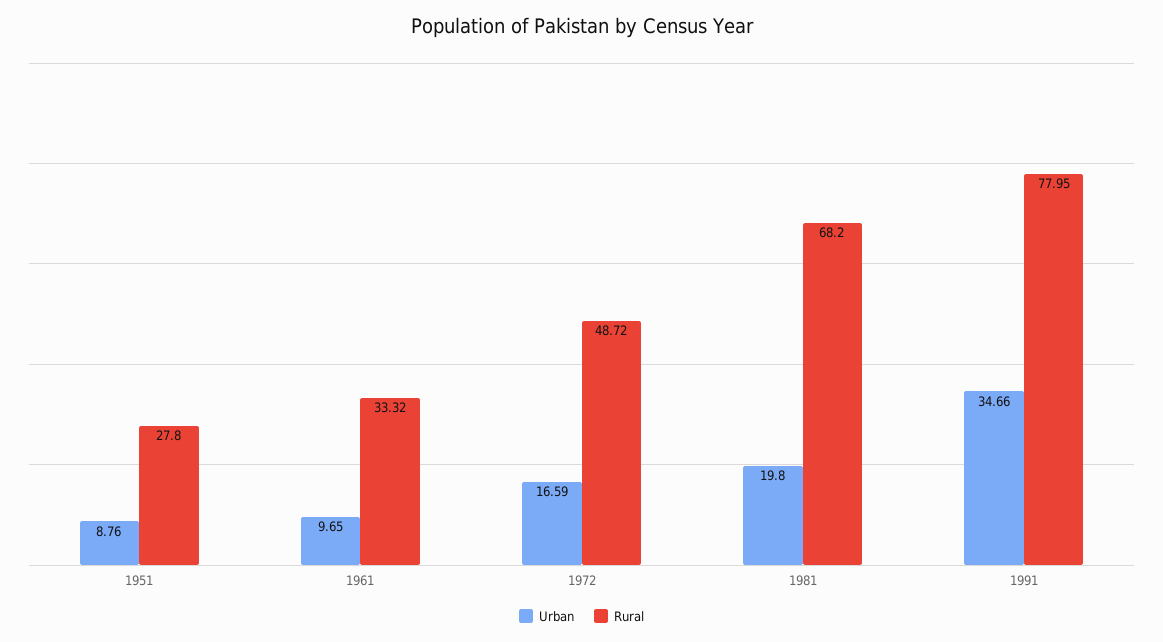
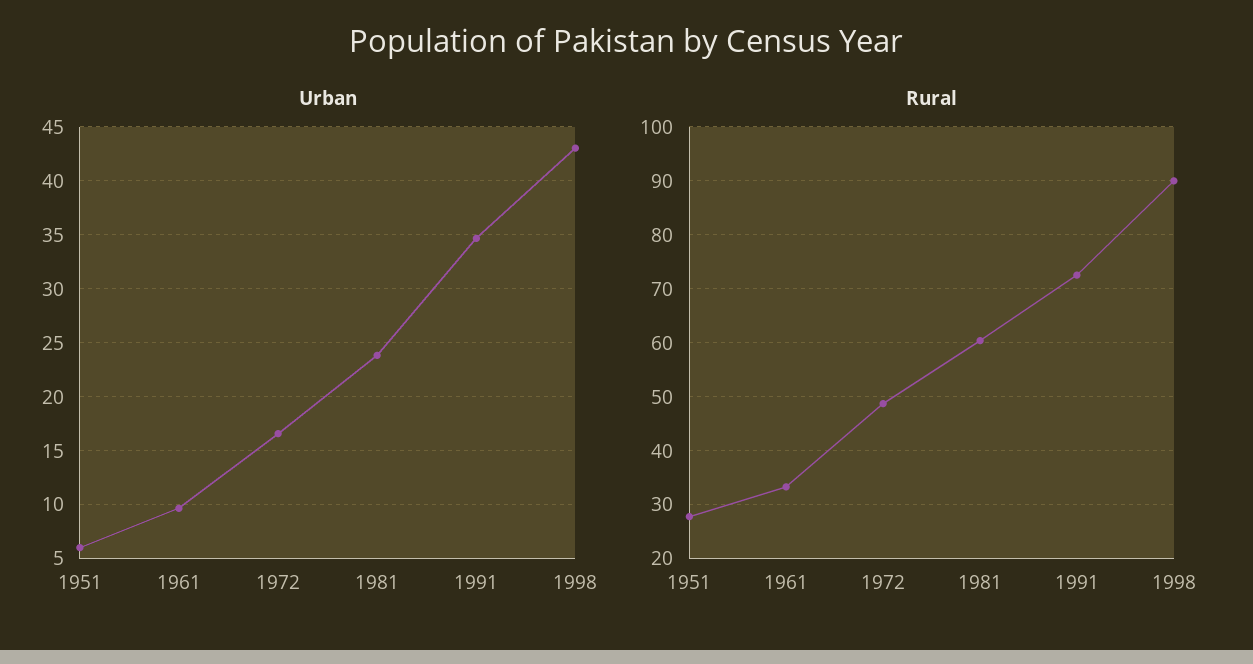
Urban, 1951: 8.76 -> 6
Urban, 1981: 19.8 -> 24
Rural, 1981: 68.2 -> 60
Rural, 1991: 77.95 -> 72
Urban, 1998: none -> 43
Rural, 1998: none -> 90

